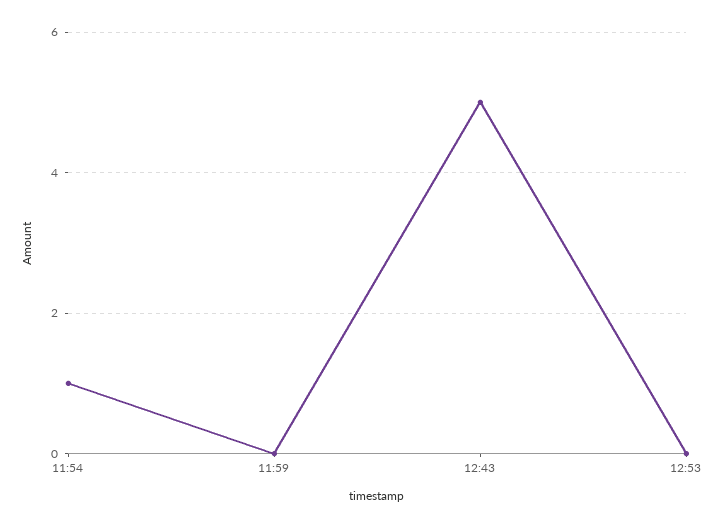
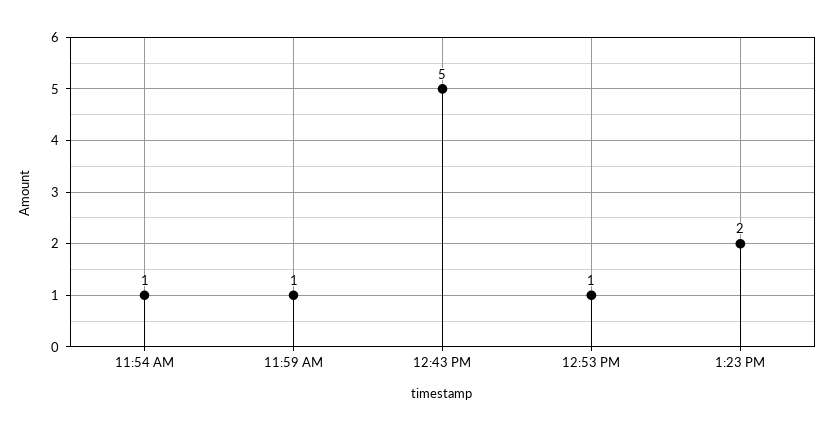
11:59: 0 -> 1
12:53: 0 -> 1
1:23 PM: none -> 2

